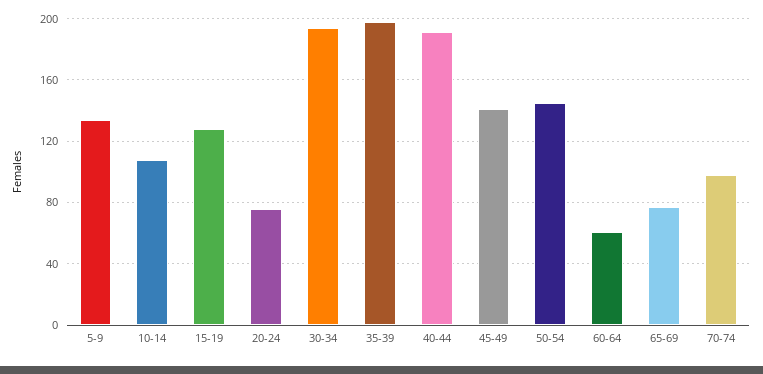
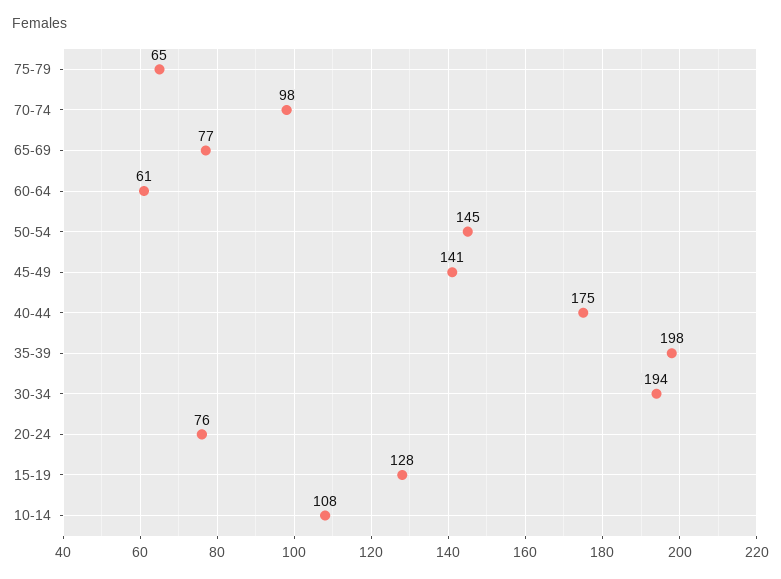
5-9: 135 -> none
40-44: 190 -> 175
75-79: none -> 65

